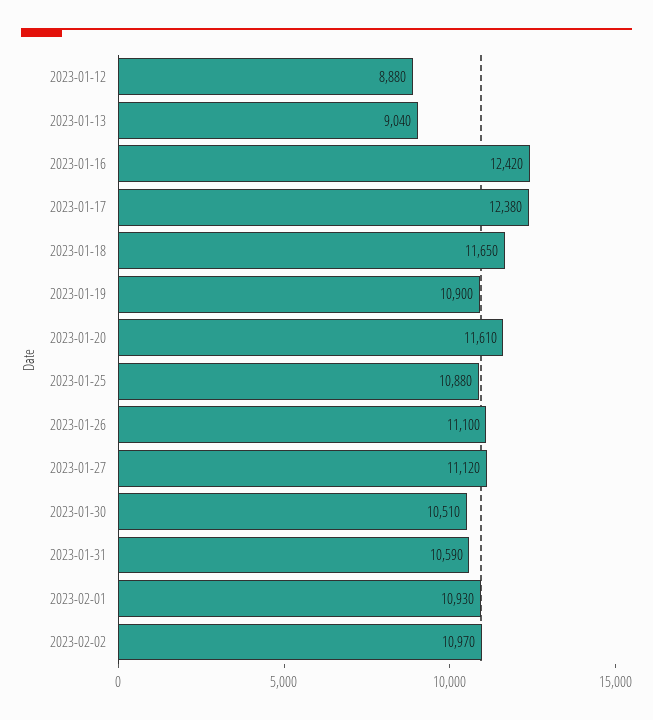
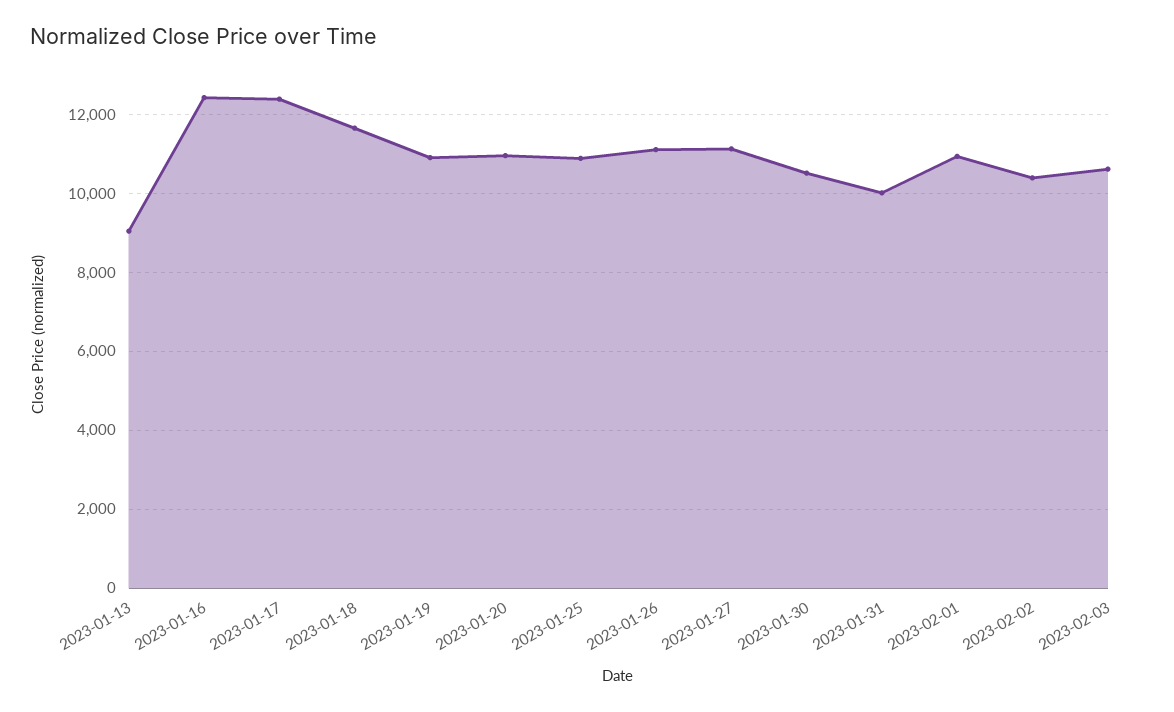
2023-01-12: 8880 -> none
2023-01-20: 11610 -> 11000
2023-01-31: 10590 -> 10000
2023-02-02: 10970 -> 10400
2023-02-03: none -> 10600

